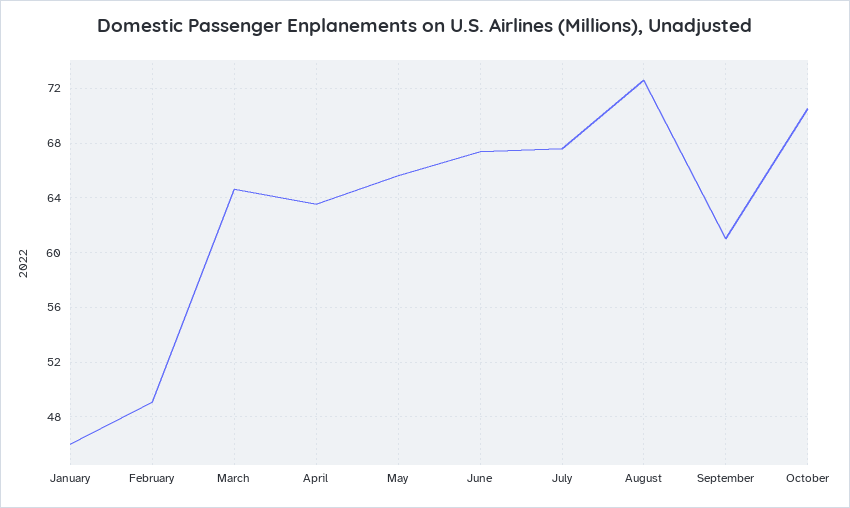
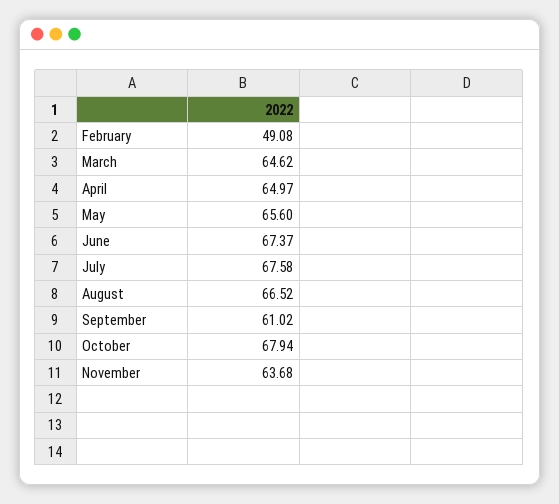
January: 46 -> none
April: 63.5 -> 64.97
August: 72.5 -> 66.52
October: 70.5 -> 67.94
November: none -> 63.68

